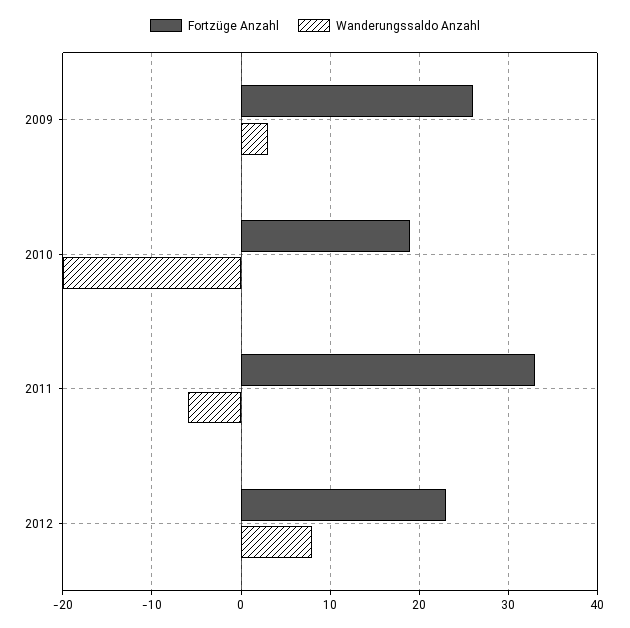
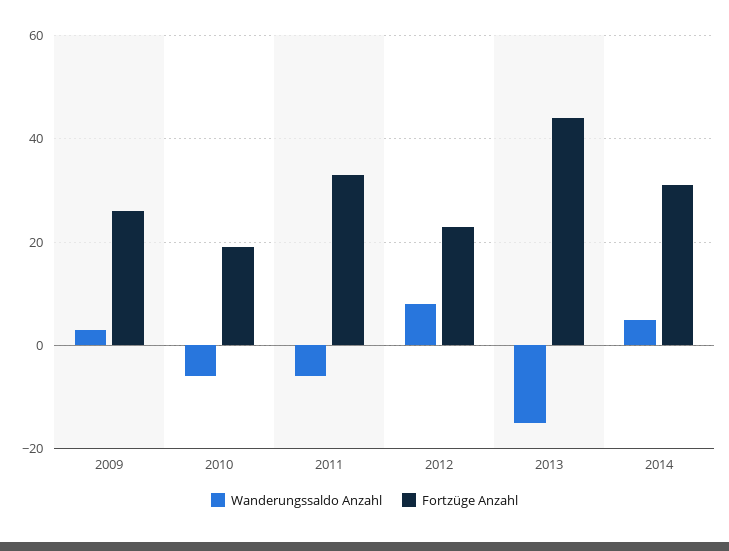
Wanderungssaldo Anzahl, 2010: -20 -> -5
Wanderungssaldo Anzahl, 2013: none -> -15
Fortzüge Anzahl, 2013: none -> 45
Wanderungssaldo Anzahl, 2014: none -> 5
Fortzüge Anzahl, 2014: none -> 30

